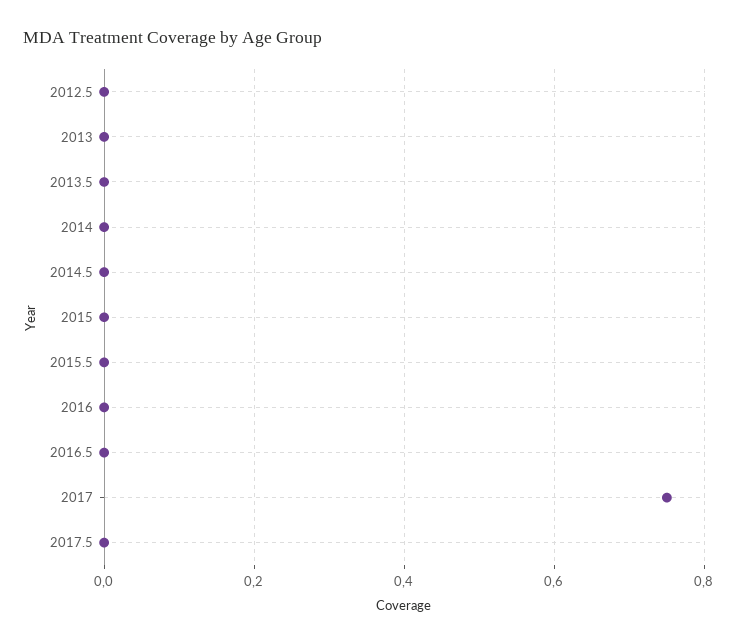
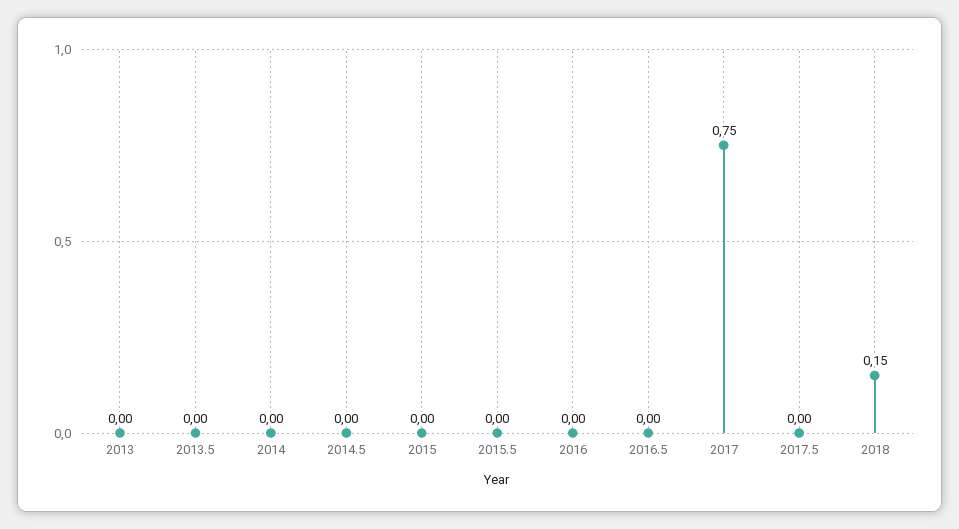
2012.5: 0 -> none
2018: none -> 0.15

